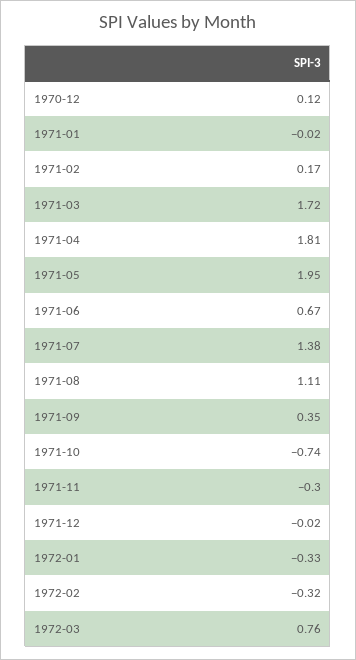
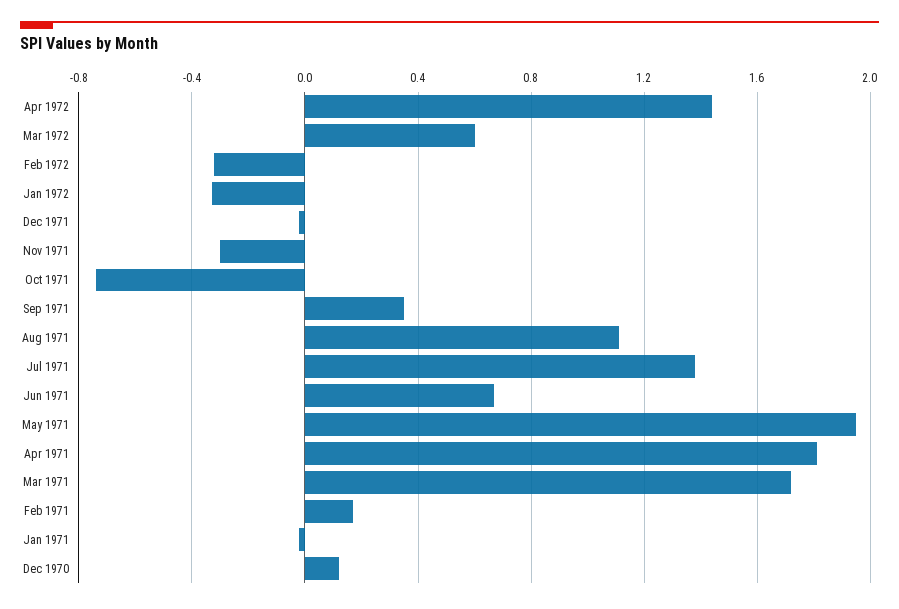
1972-03: 0.76 -> 0.6
Apr 1972: none -> 1.45

